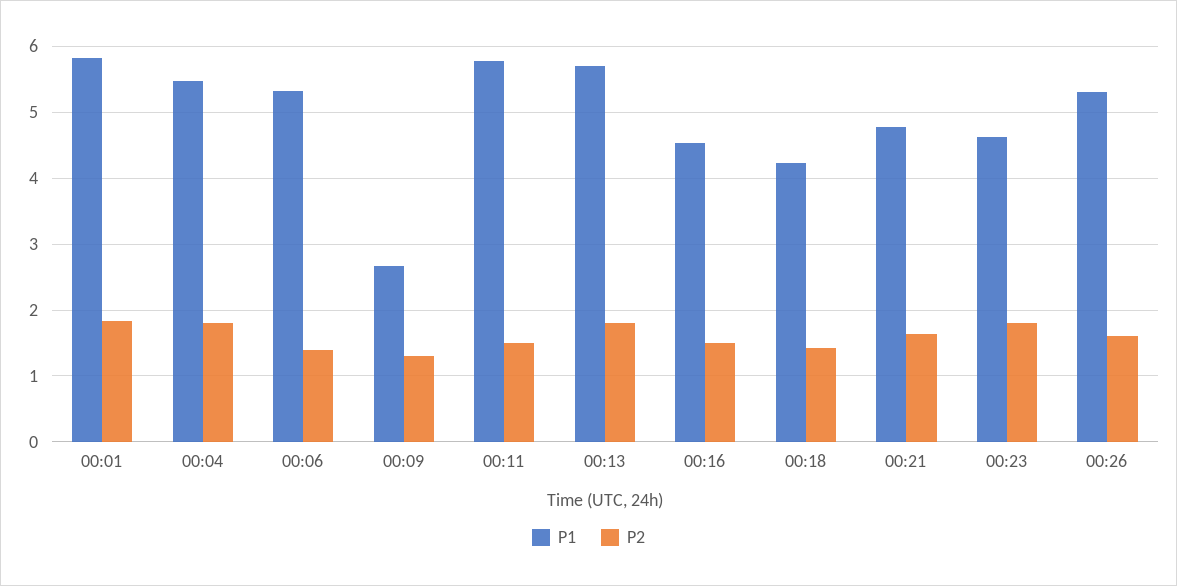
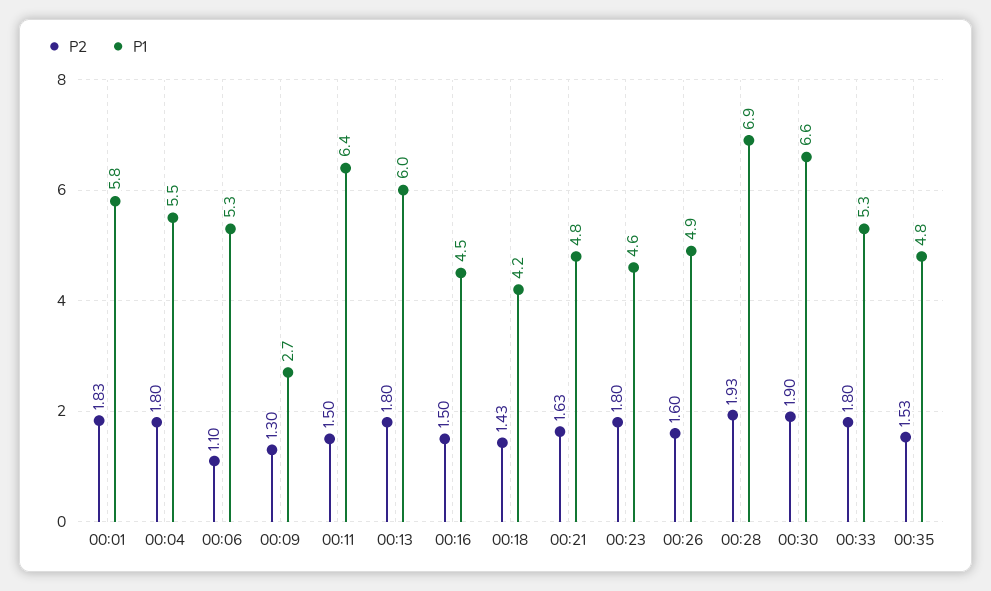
P2, 00:06: 1.4 -> 1.1
P1, 00:11: 5.8 -> 6.4
P1, 00:13: 5.7 -> 6
P1, 00:26: 5.3 -> 4.9
P2, 00:28: none -> 1.93
P1, 00:28: none -> 6.9
P2, 00:30: none -> 1.9
P1, 00:30: none -> 6.6
P2, 00:33: none -> 1.8
P1, 00:33: none -> 5.3
P2, 00:35: none -> 1.53
P1, 00:35: none -> 4.8

